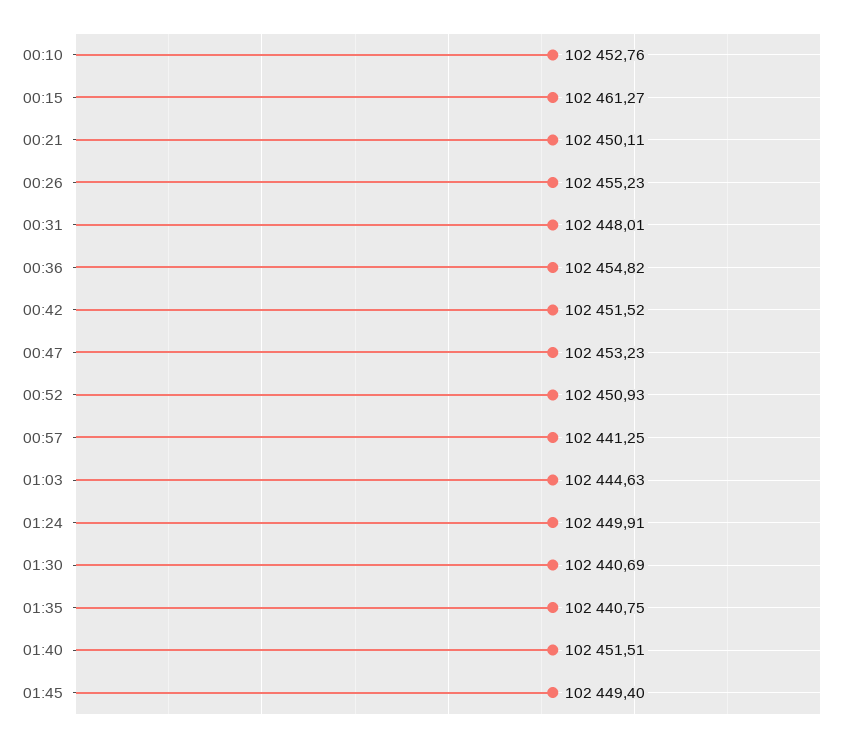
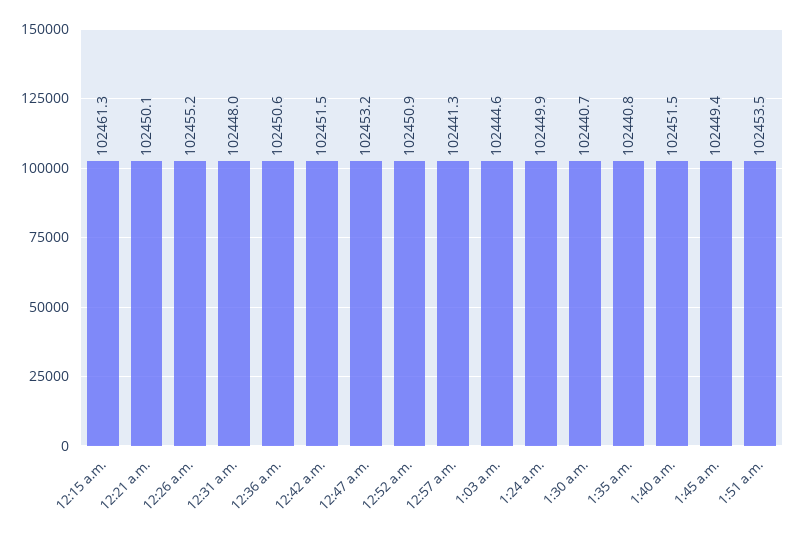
00:10: 102452.76 -> none
00:36: 102454.82 -> 102450.6
1:51 a.m.: none -> 102453.5

